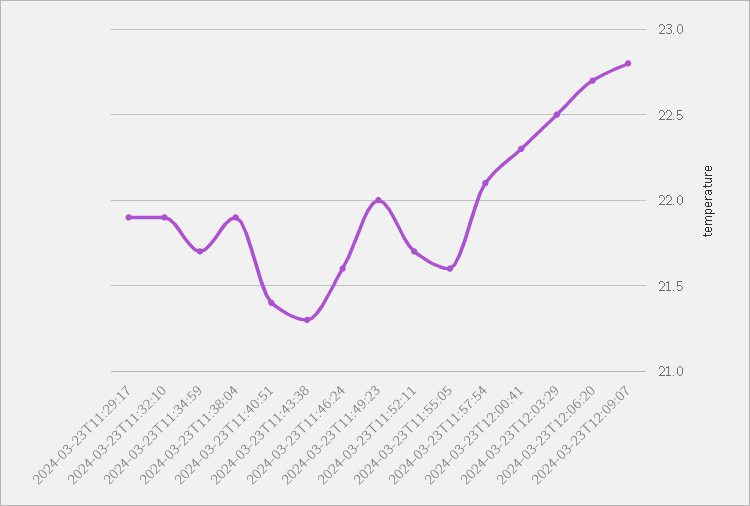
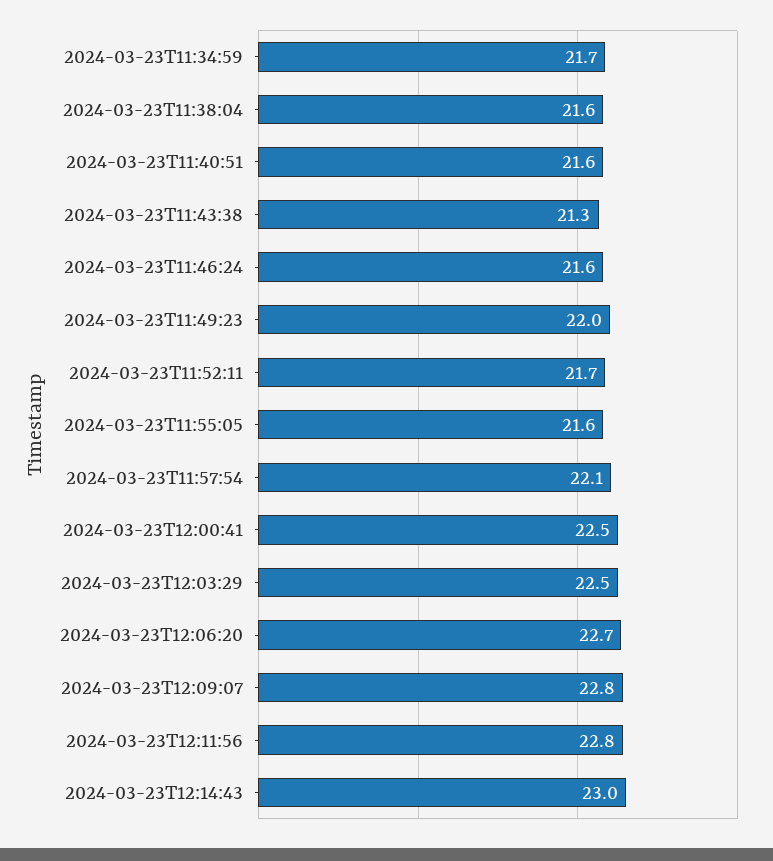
2024-03-23T11:29:17: 21.9 -> none
2024-03-23T11:32:10: 21.9 -> none
2024-03-23T11:38:04: 21.9 -> 21.6
2024-03-23T11:40:51: 21.4 -> 21.6
2024-03-23T12:00:41: 22.3 -> 22.5
2024-03-23T12:11:56: none -> 22.8
2024-03-23T12:14:43: none -> 23

